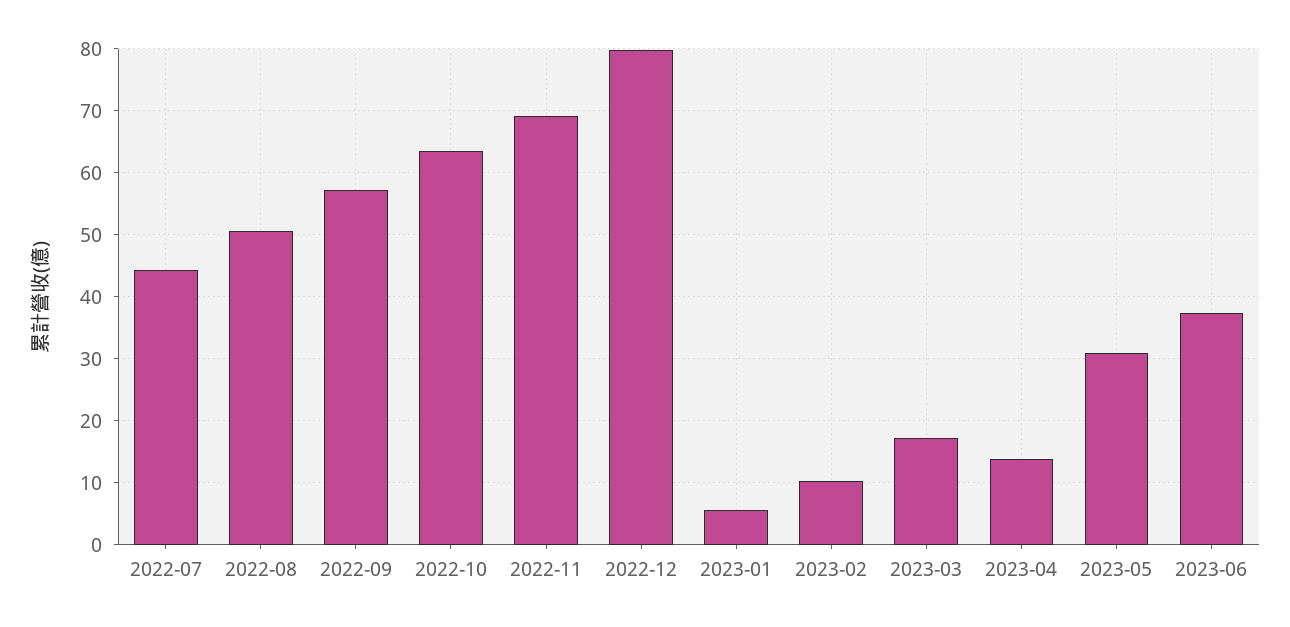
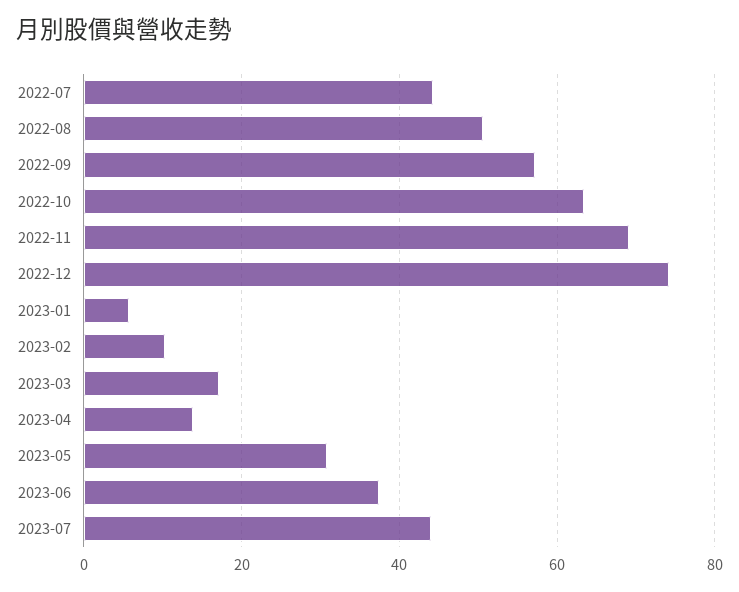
2022-12: 80 -> 74
2023-07: none -> 44

